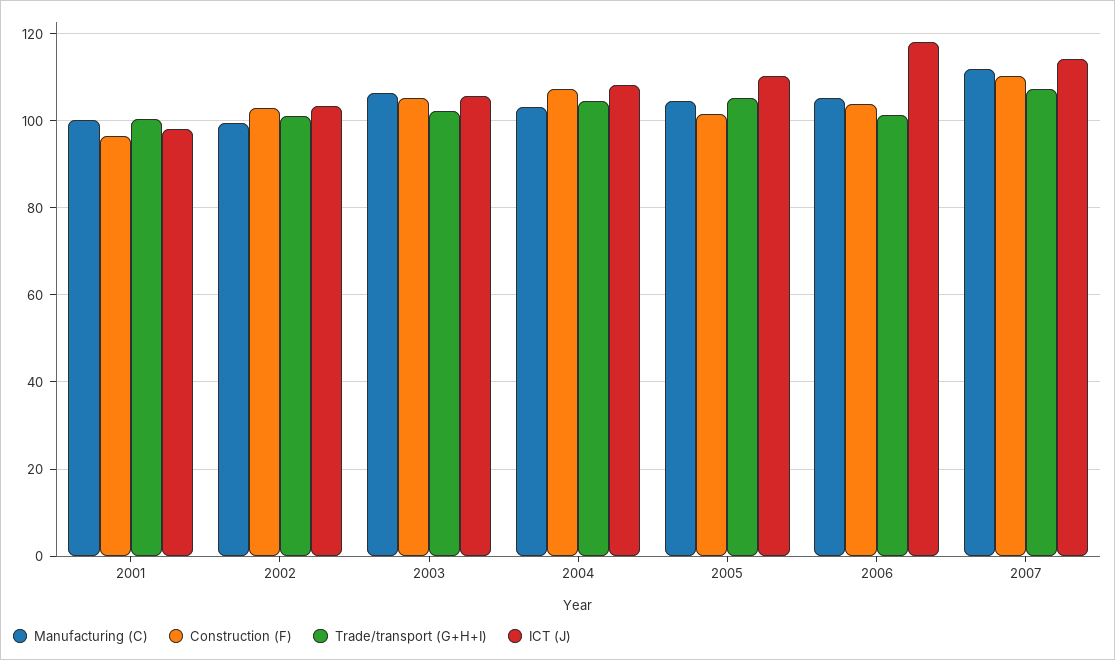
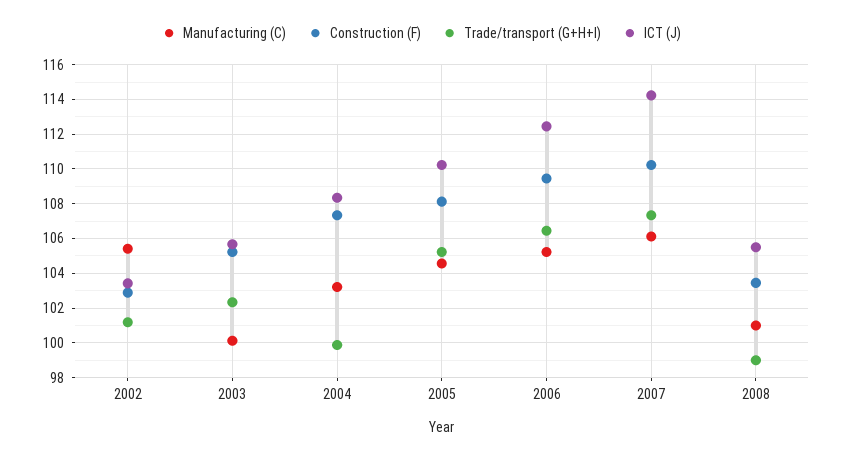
Manufacturing (C), 2001: 100 -> none
Construction (F), 2001: 96 -> none
Trade/transport (G+H+I), 2001: 100 -> none
ICT (J), 2001: 98 -> none
Manufacturing (C), 2002: 100 -> 105.5
Manufacturing (C), 2003: 106 -> 100
Trade/transport (G+H+I), 2004: 104 -> 100
Construction (F), 2005: 102 -> 108
Construction (F), 2006: 104 -> 109.5
Trade/transport (G+H+I), 2006: 102 -> 106.5
ICT (J), 2006: 118 -> 112.5
Manufacturing (C), 2007: 112 -> 106
Manufacturing (C), 2008: none -> 101
Construction (F), 2008: none -> 103.5
Trade/transport (G+H+I), 2008: none -> 99
ICT (J), 2008: none -> 105.5

